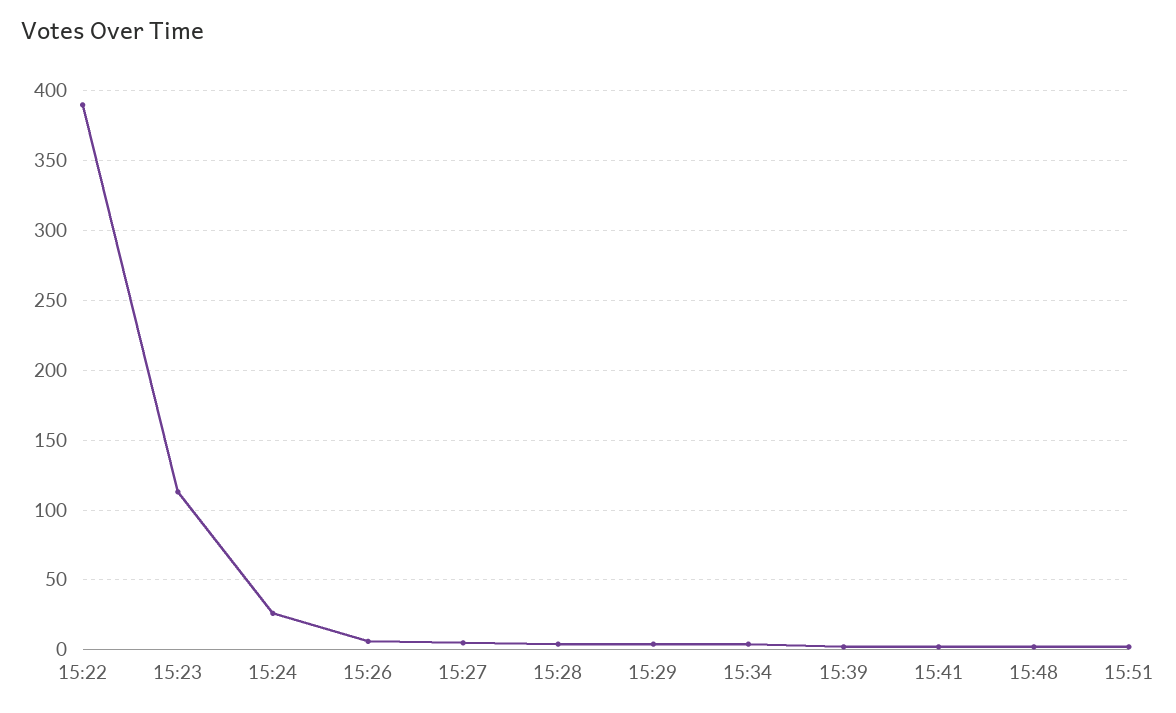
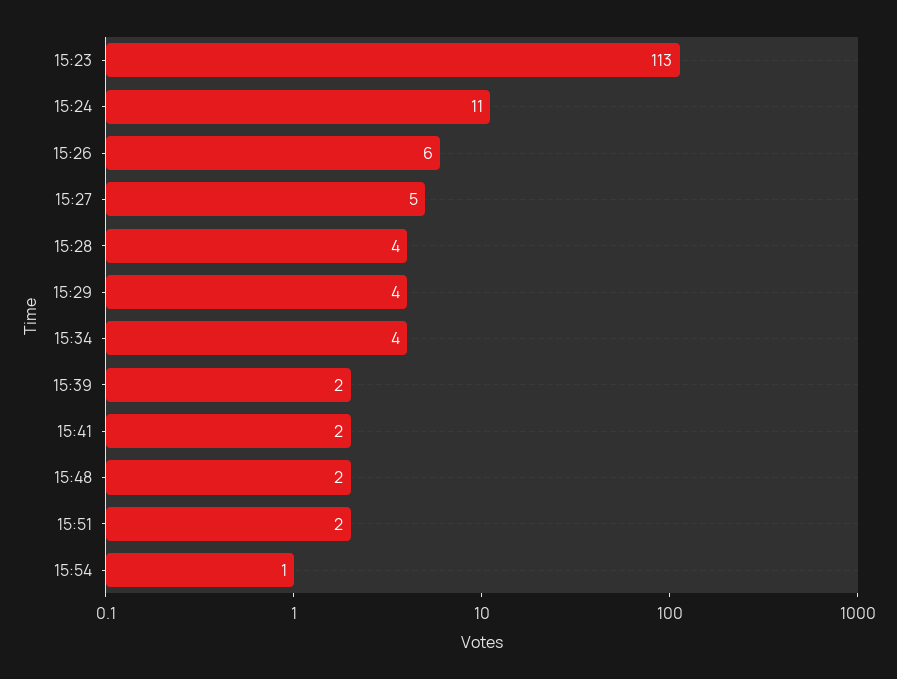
15:22: 390 -> none
15:24: 25 -> 11
15:54: none -> 1

